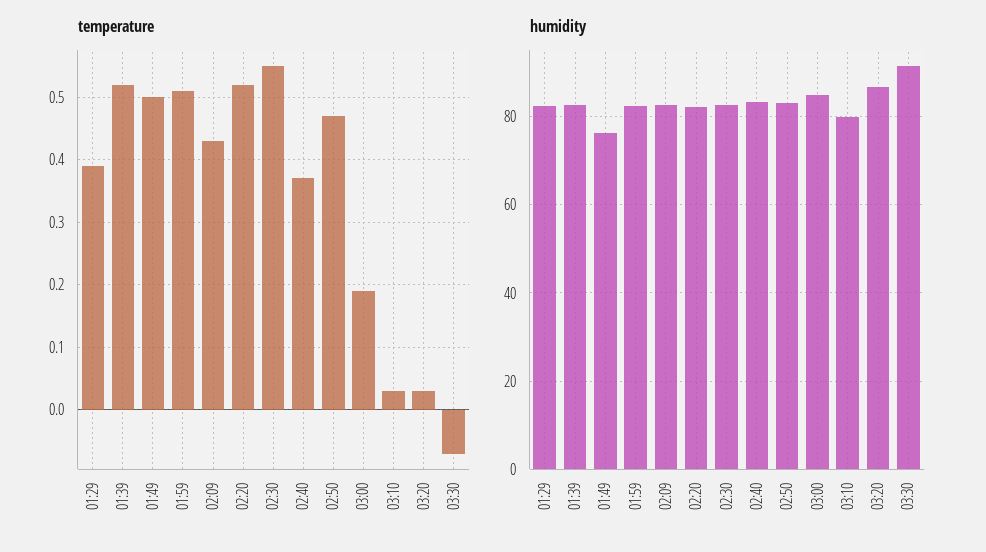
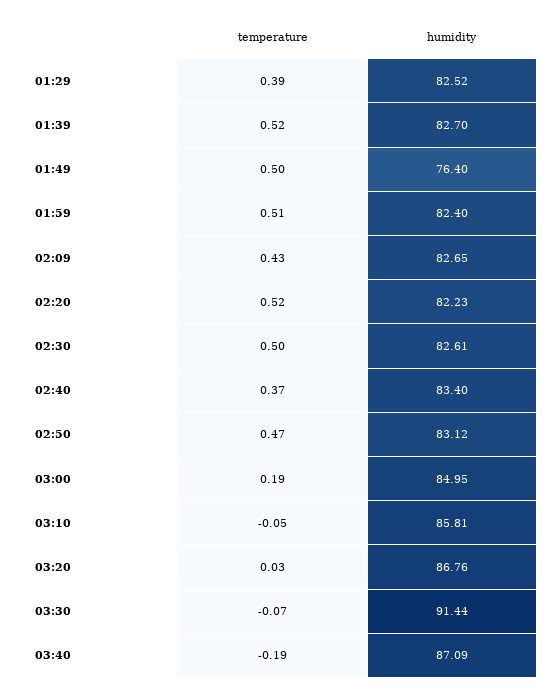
temperature, 02:30: 0.55 -> 0.5
temperature, 03:10: 0.03 -> -0.05
humidity, 03:10: 80 -> 85.81
temperature, 03:40: none -> -0.19
humidity, 03:40: none -> 87.09

